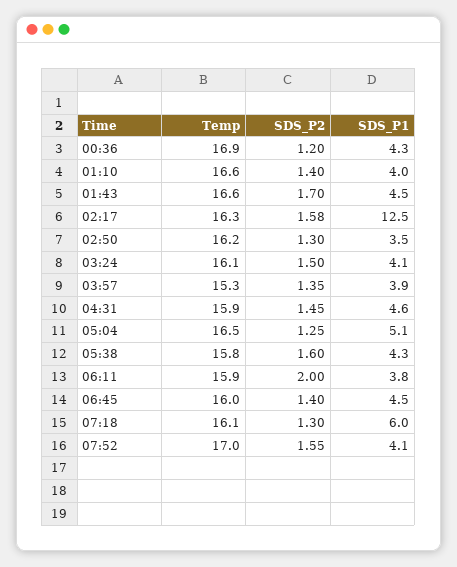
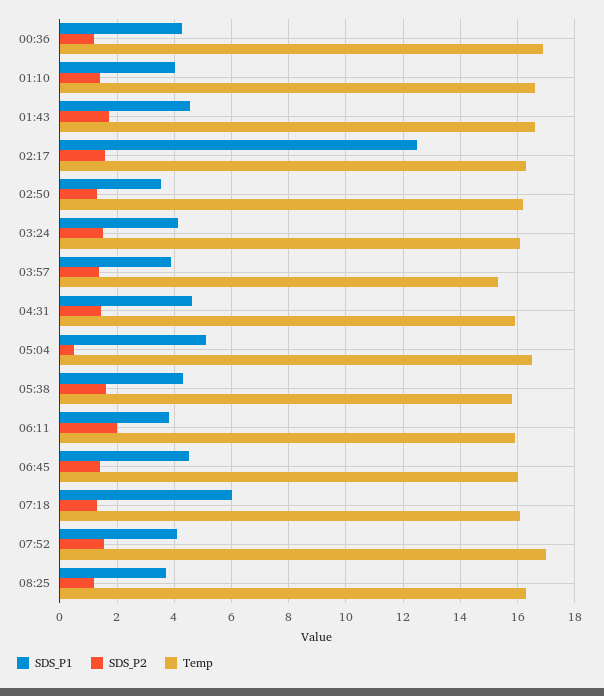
SDS_P2, 05:04: 1.25 -> 0.5
SDS_P1, 08:25: none -> 3.75
SDS_P2, 08:25: none -> 1.25
Temp, 08:25: none -> 16.25

